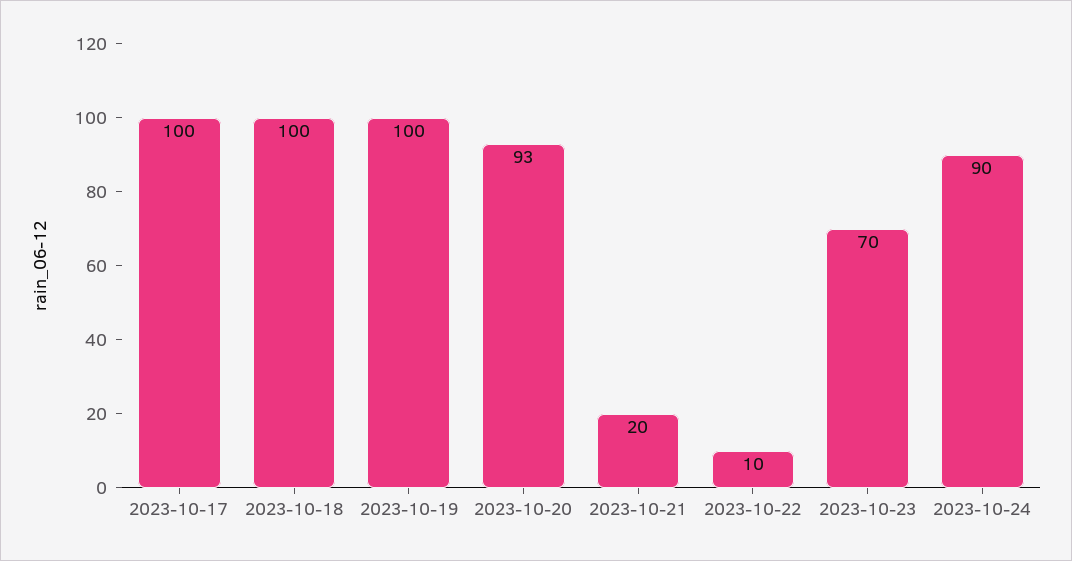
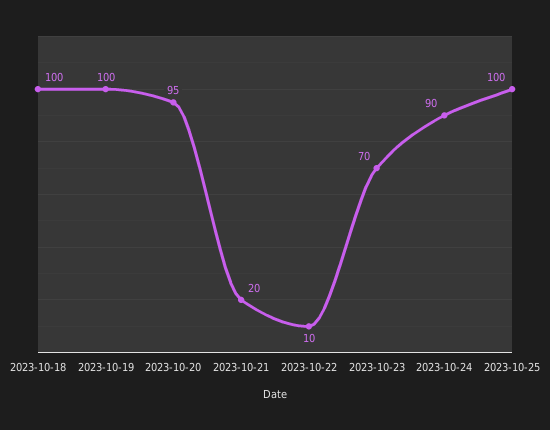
2023-10-17: 100 -> none
2023-10-20: 93 -> 95
2023-10-25: none -> 100

